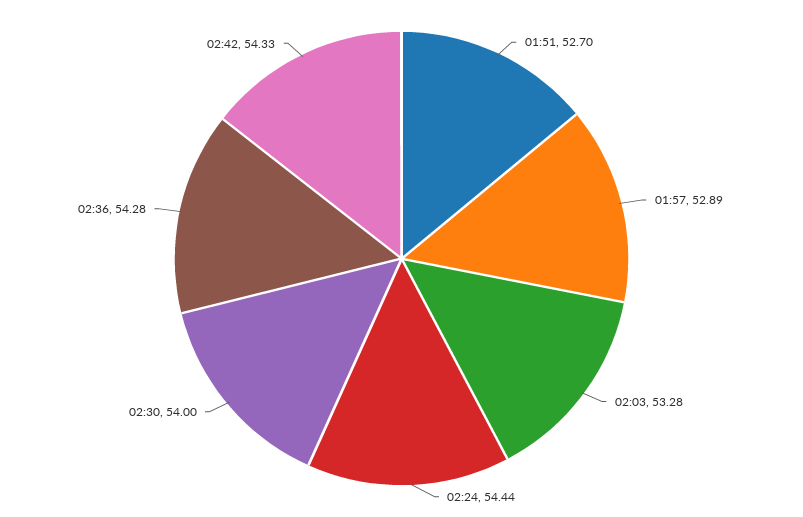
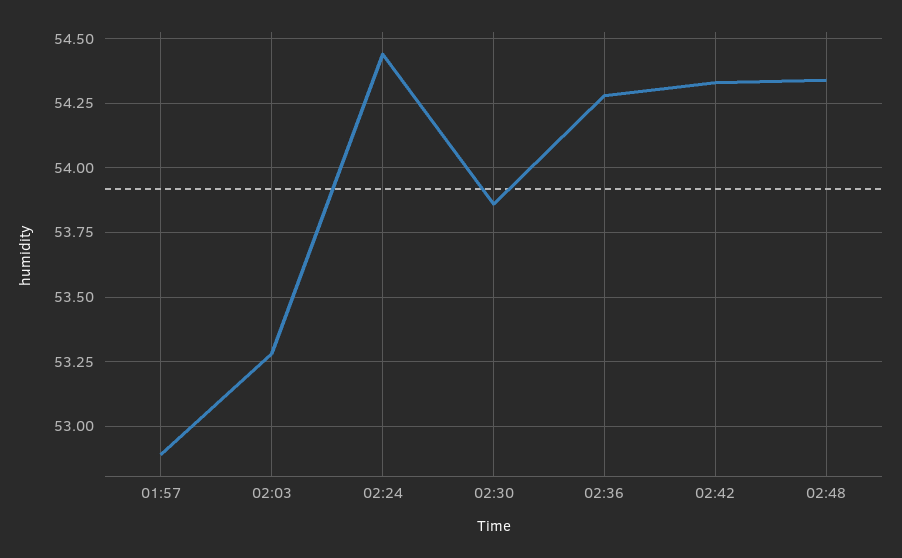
01:51: 52.7 -> none
02:30: 54 -> 53.85
02:48: none -> 54.35

